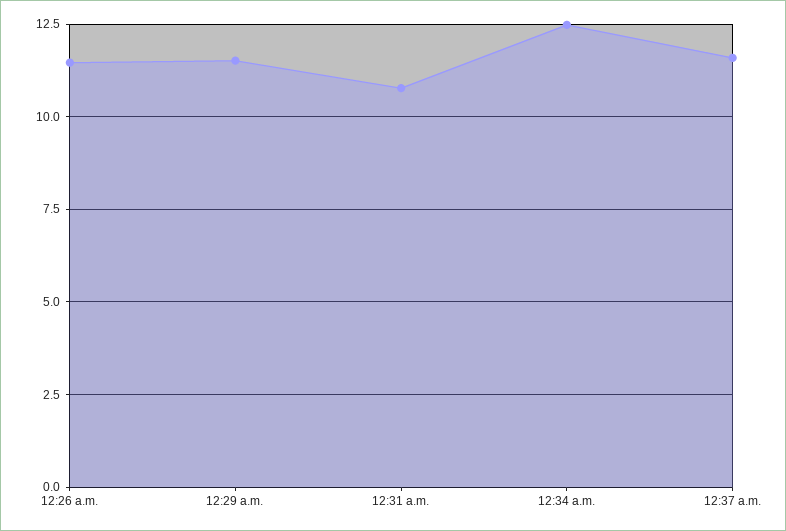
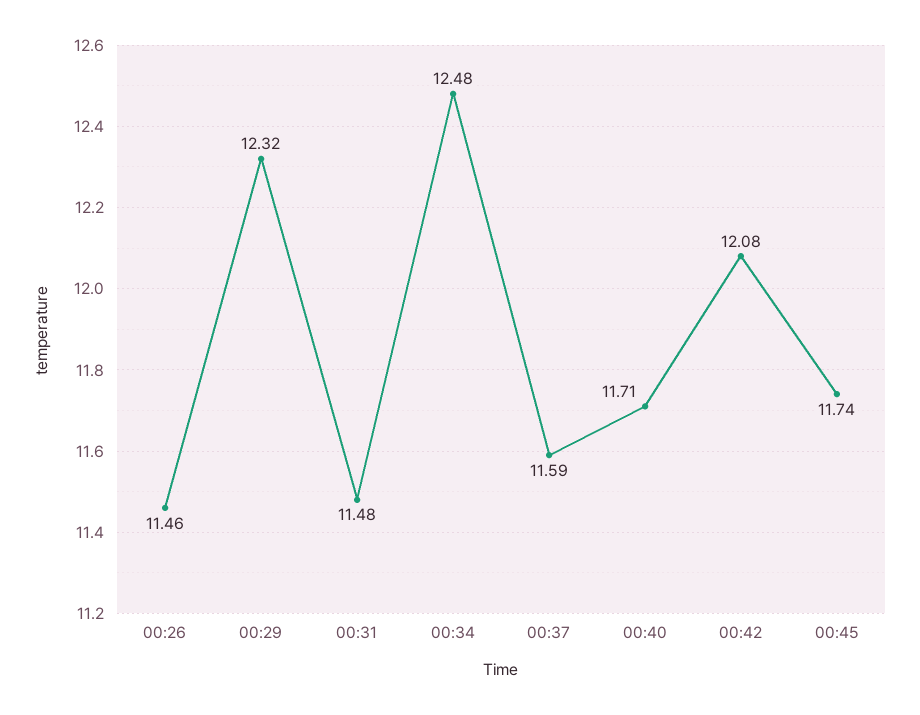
12:29 a.m.: 11.5 -> 12.32
12:31 a.m.: 10.75 -> 11.48
00:40: none -> 11.71
00:42: none -> 12.08
00:45: none -> 11.74

